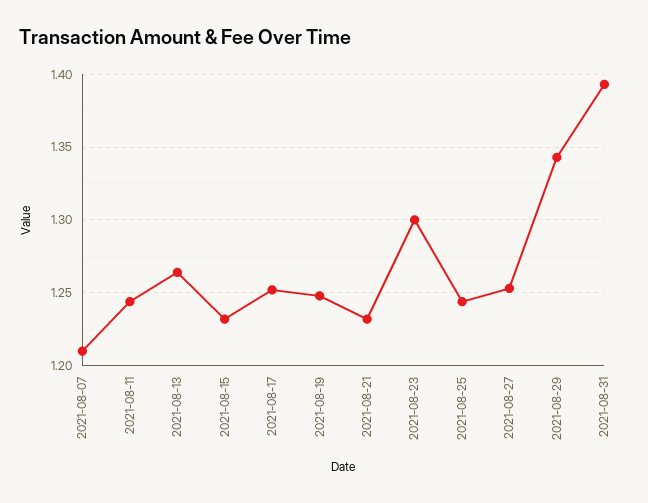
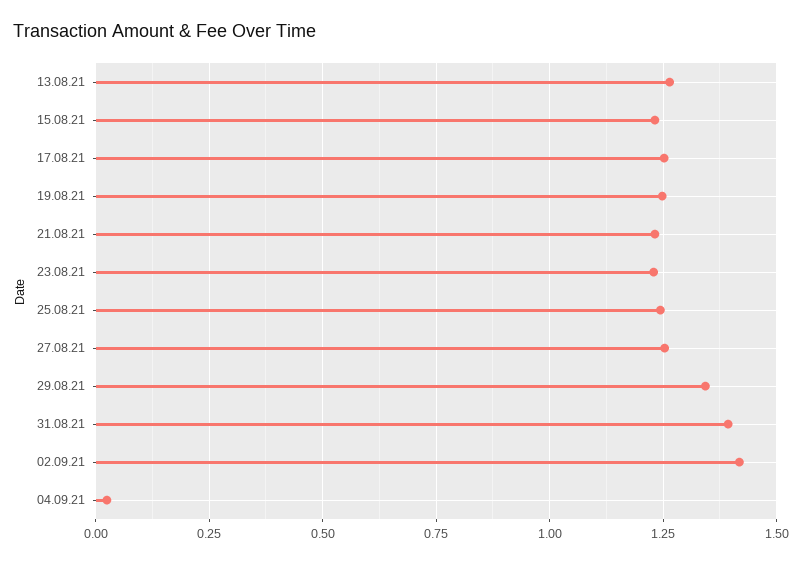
2021-08-07: 1.21 -> none
2021-08-11: 1.245 -> none
2021-08-23: 1.3 -> 1.225
02.09.21: none -> 1.425
04.09.21: none -> 0.025

